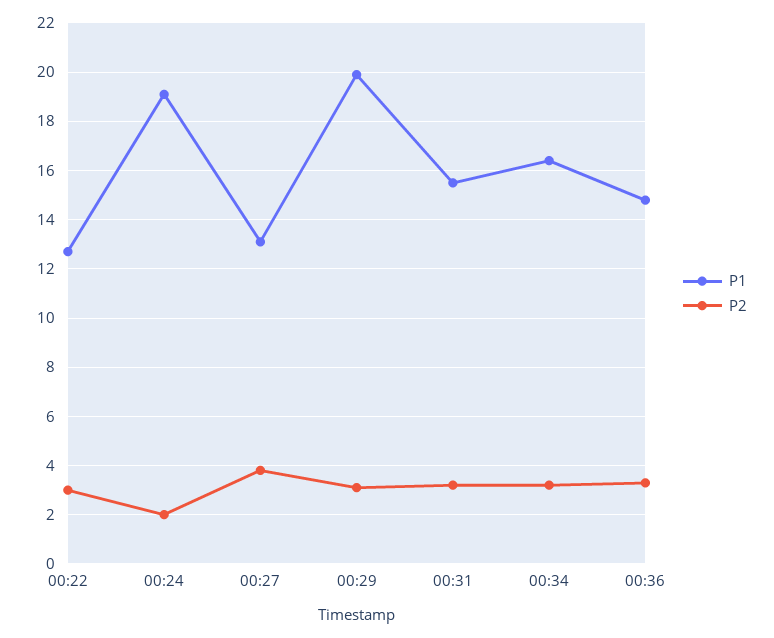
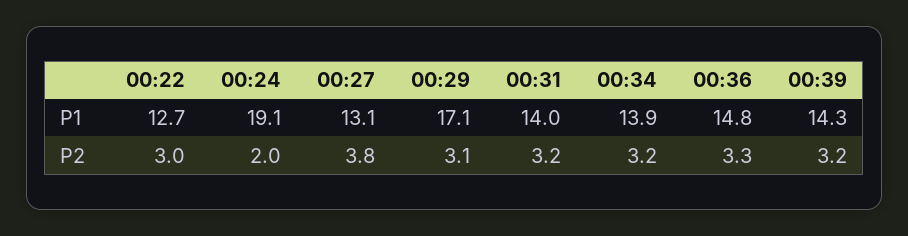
P1, 00:29: 20 -> 17.1
P1, 00:31: 15.5 -> 14
P1, 00:34: 16.5 -> 13.9
P1, 00:39: none -> 14.3
P2, 00:39: none -> 3.2

